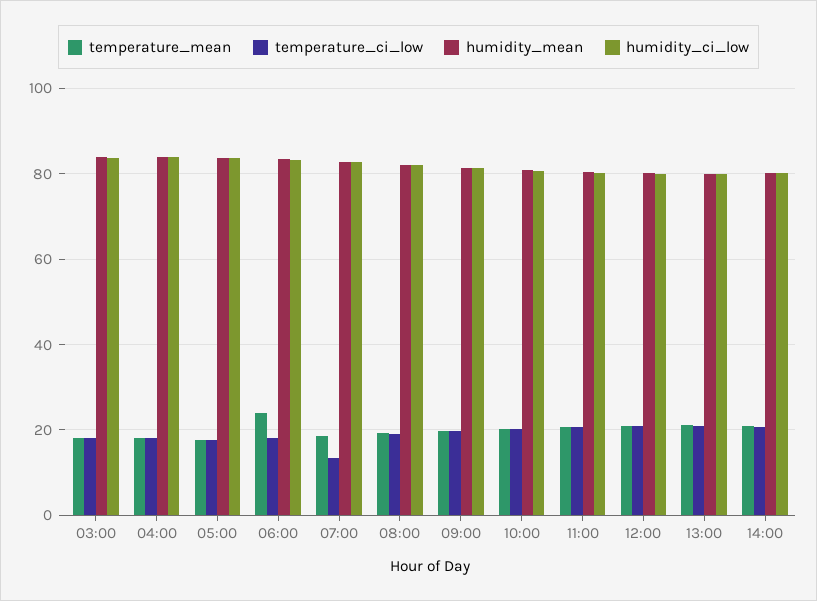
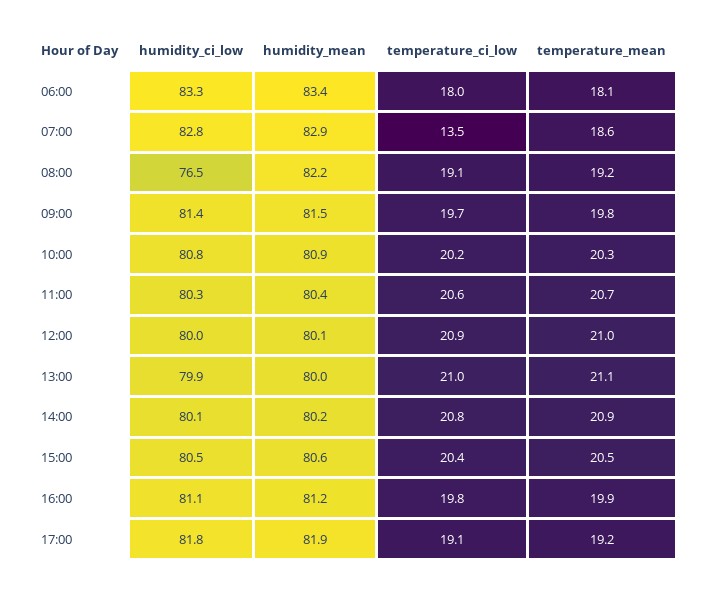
temperature_mean, 03:00: 18 -> none
temperature_ci_low, 03:00: 18 -> none
humidity_mean, 03:00: 84 -> none
humidity_ci_low, 03:00: 84 -> none
temperature_mean, 04:00: 18 -> none
temperature_ci_low, 04:00: 18 -> none
humidity_mean, 04:00: 84 -> none
humidity_ci_low, 04:00: 84 -> none
temperature_mean, 05:00: 18 -> none
temperature_ci_low, 05:00: 18 -> none
humidity_mean, 05:00: 84 -> none
humidity_ci_low, 05:00: 84 -> none
temperature_mean, 06:00: 24 -> 18.1
humidity_ci_low, 08:00: 82 -> 76.5
humidity_ci_low, 15:00: none -> 80.5
humidity_mean, 15:00: none -> 80.6
temperature_ci_low, 15:00: none -> 20.4
temperature_mean, 15:00: none -> 20.5
humidity_ci_low, 16:00: none -> 81.1
humidity_mean, 16:00: none -> 81.2
temperature_ci_low, 16:00: none -> 19.8
temperature_mean, 16:00: none -> 19.9
humidity_ci_low, 17:00: none -> 81.8
humidity_mean, 17:00: none -> 81.9
temperature_ci_low, 17:00: none -> 19.1
temperature_mean, 17:00: none -> 19.2

